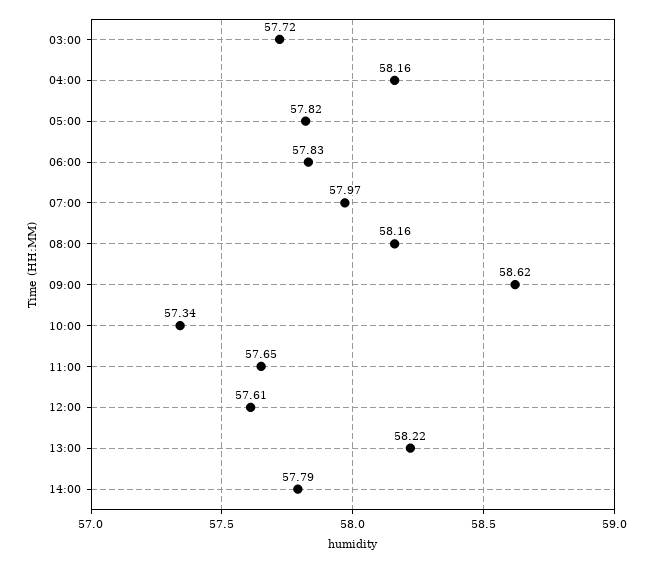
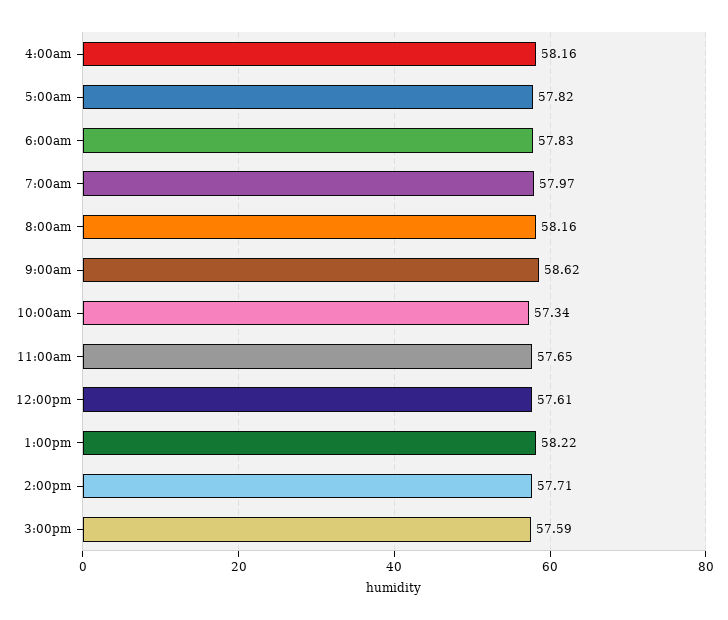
03:00: 57.72 -> none
14:00: 57.79 -> 57.71
3:00pm: none -> 57.59

